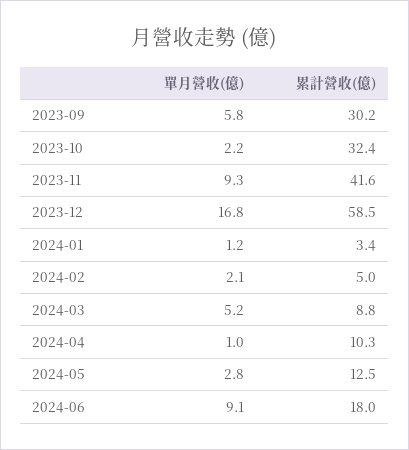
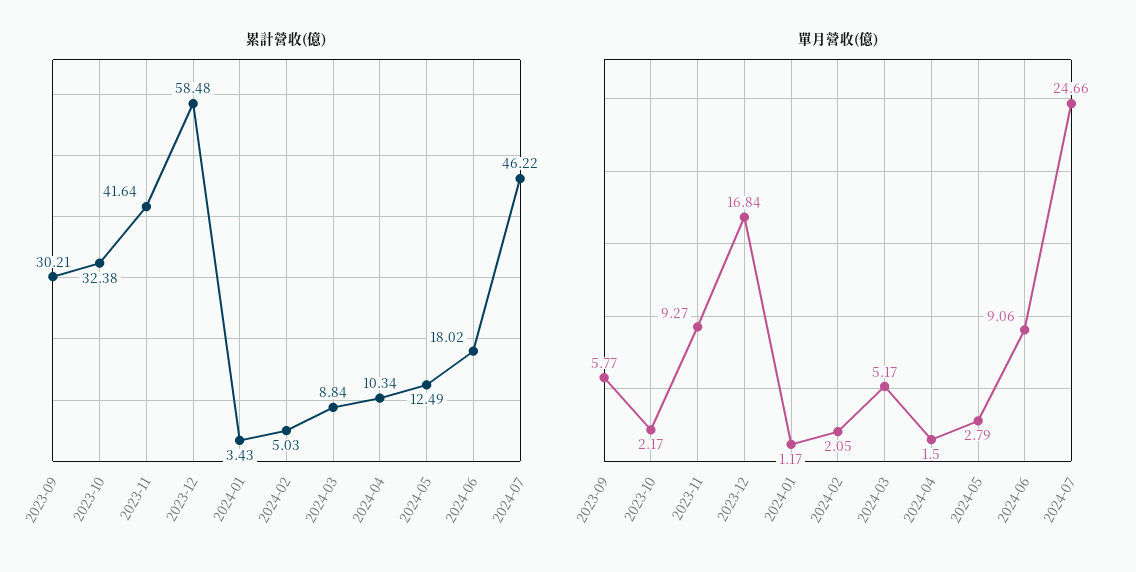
單月營收(億), 2024-04: 1 -> 1.5
累計營收(億), 2024-07: none -> 46.22
單月營收(億), 2024-07: none -> 24.66

